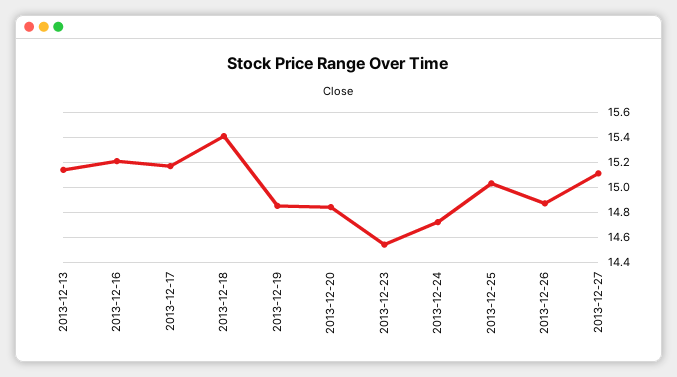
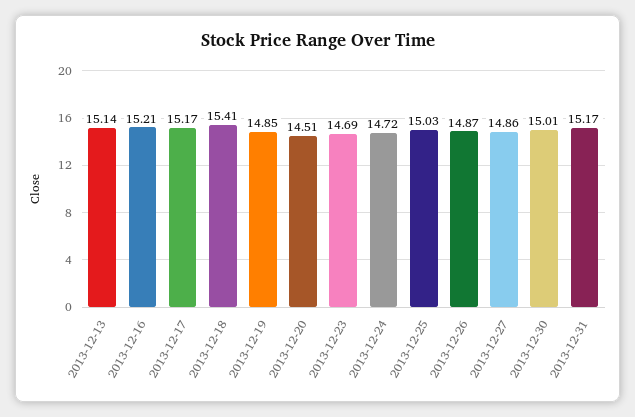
2013-12-20: 14.85 -> 14.51
2013-12-23: 14.55 -> 14.69
2013-12-27: 15.1 -> 14.86
2013-12-30: none -> 15.01
2013-12-31: none -> 15.17

